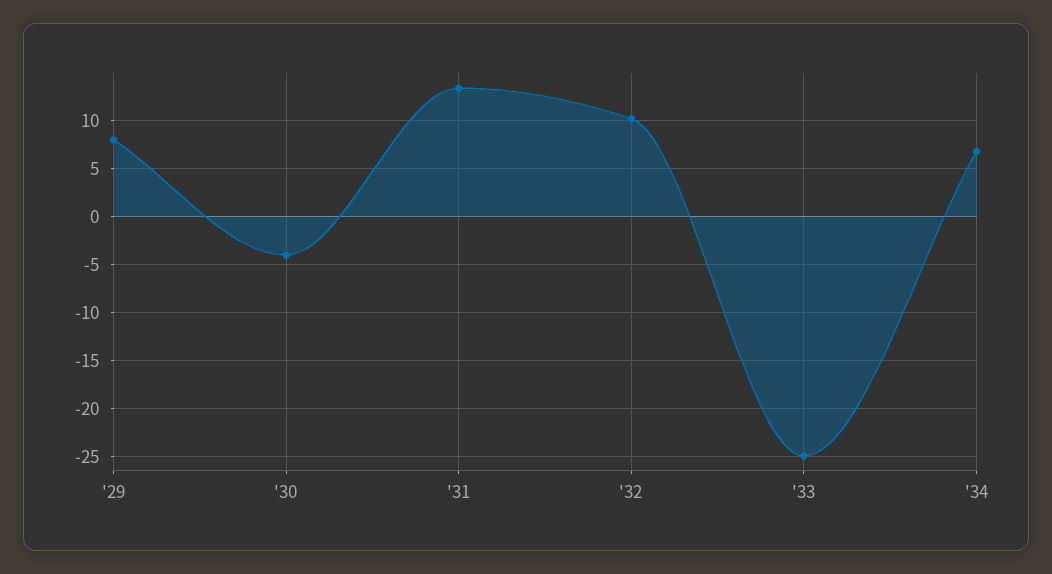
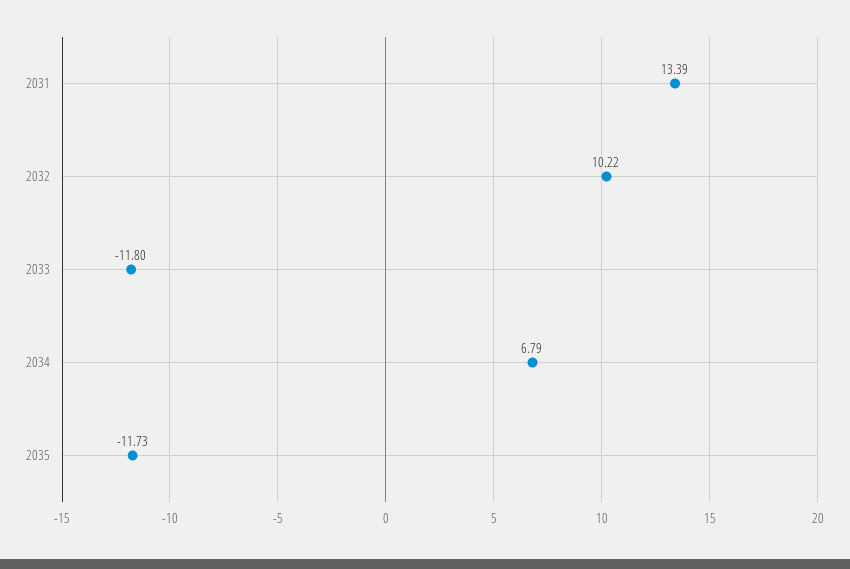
'29: 8 -> none
'30: -4 -> none
'33: -25 -> -11.8
2035: none -> -11.73

